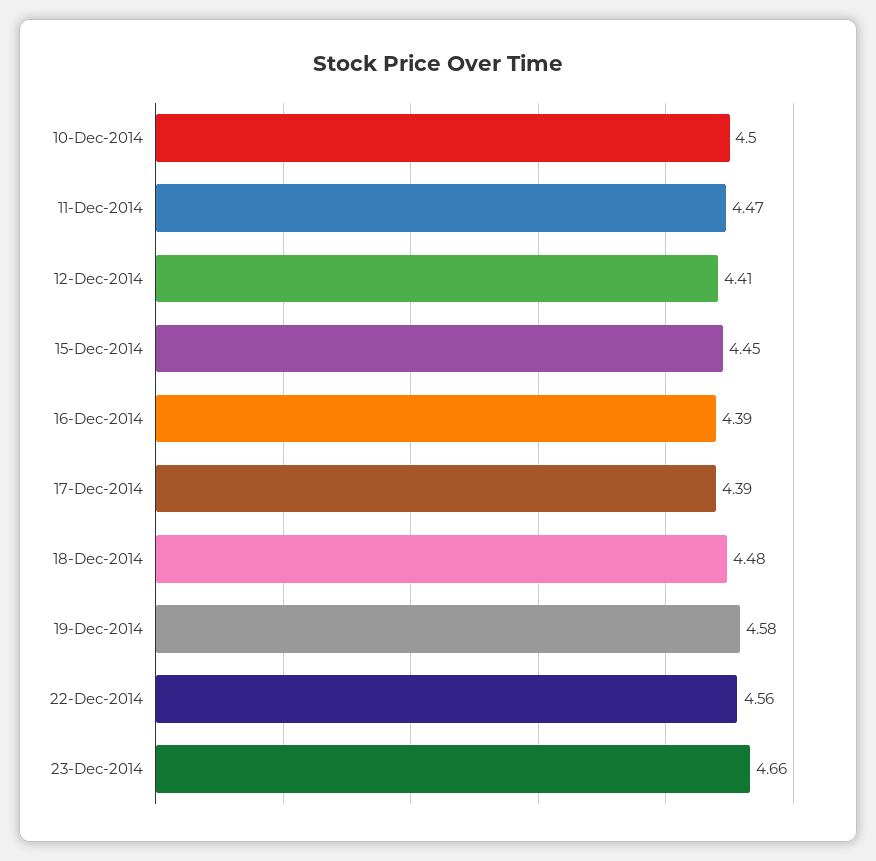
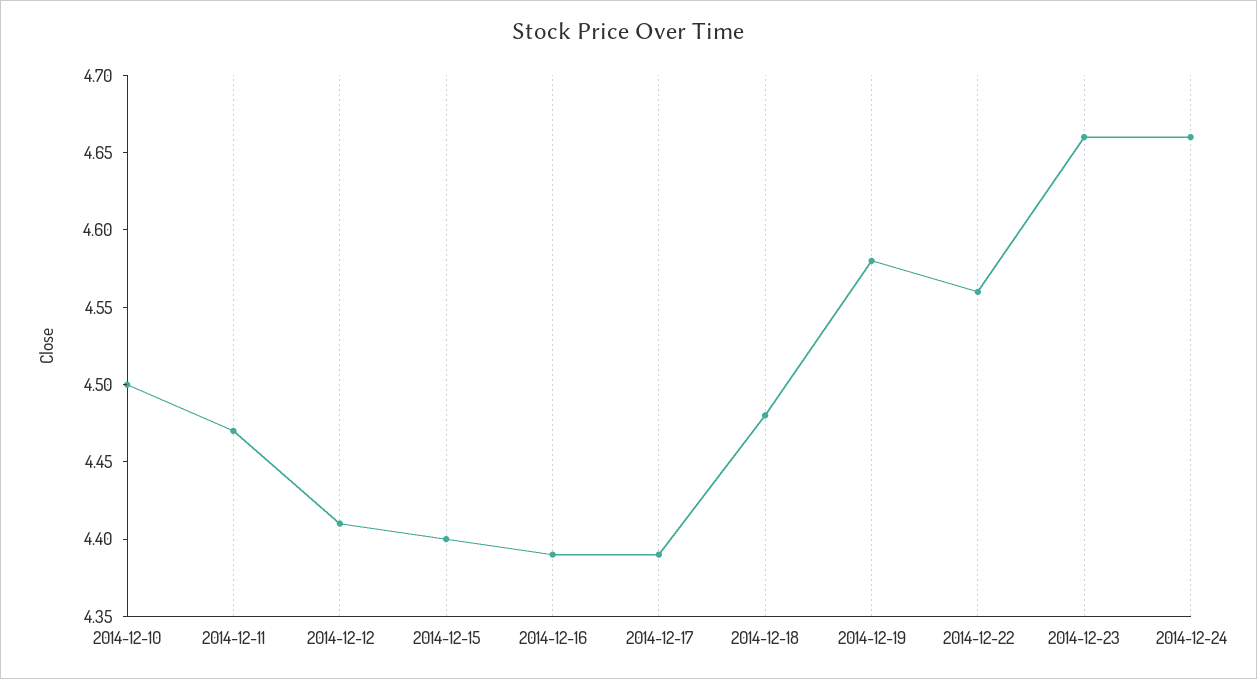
15-Dec-2014: 4.45 -> 4.4
2014-12-24: none -> 4.66

